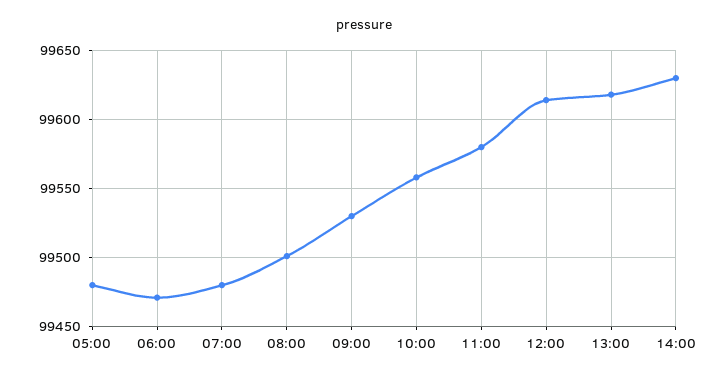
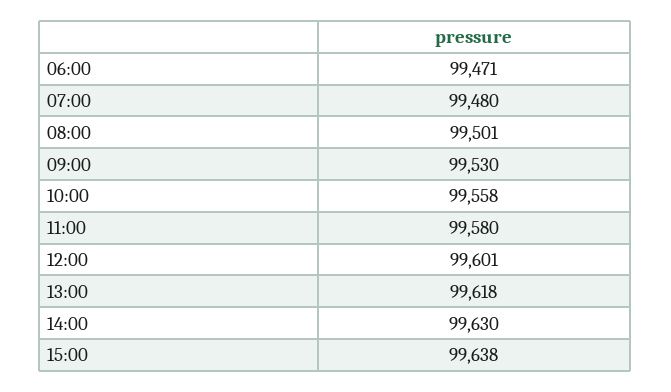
05:00: 99480 -> none
12:00: 99615 -> 99601
15:00: none -> 99638

